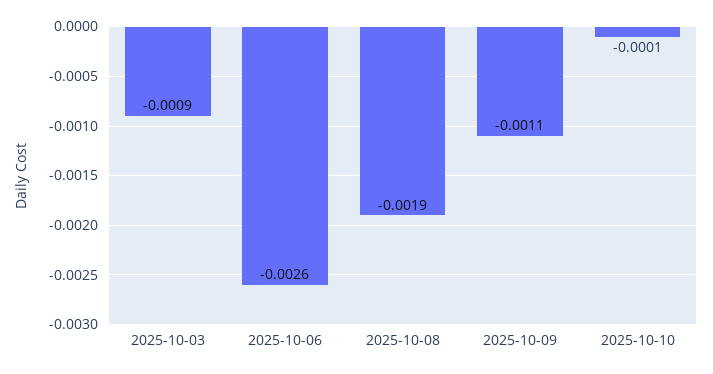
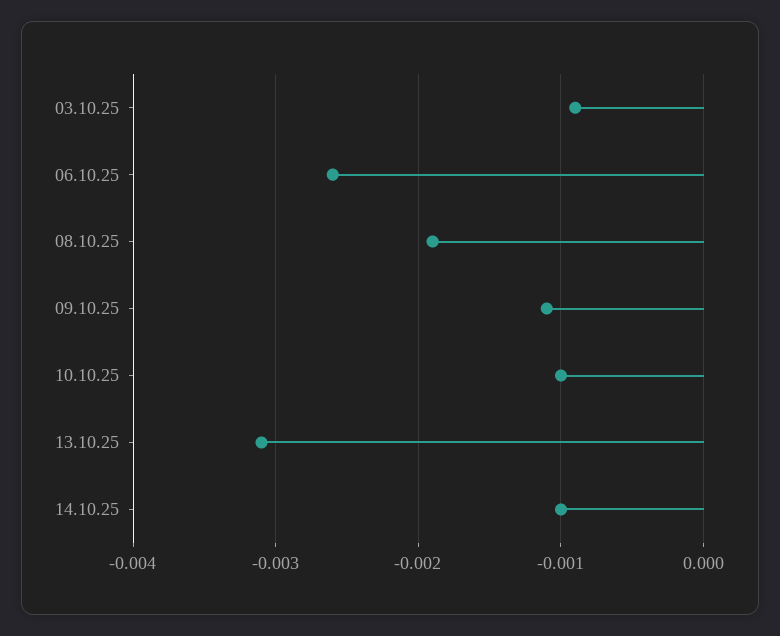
2025-10-10: -0.0001 -> -0.001
13.10.25: none -> -0.0031
14.10.25: none -> -0.001

